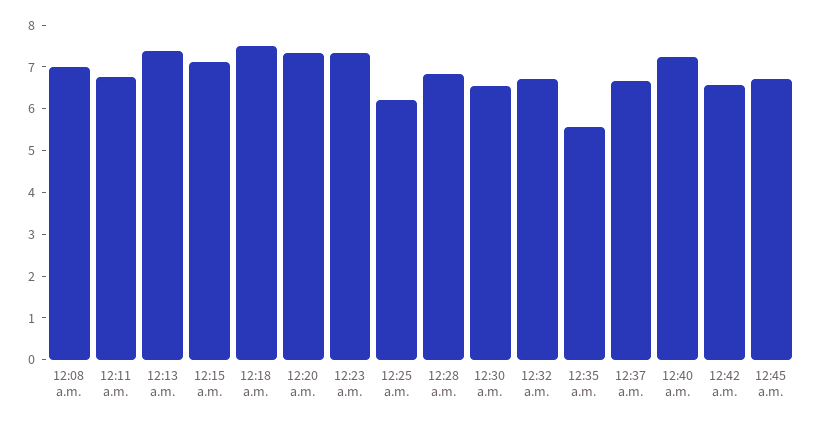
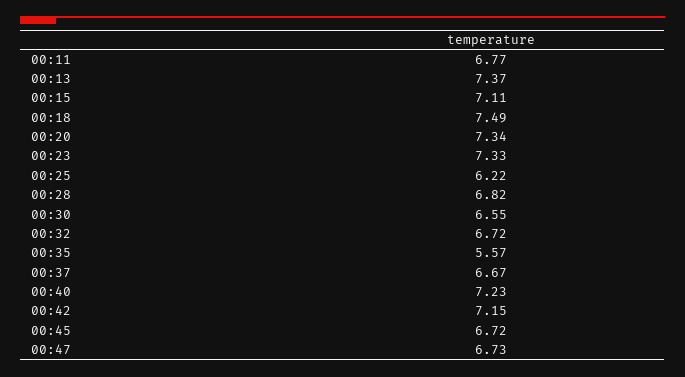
12:08 a.m.: 7 -> none
12:42 a.m.: 6.6 -> 7.15
00:47: none -> 6.73

